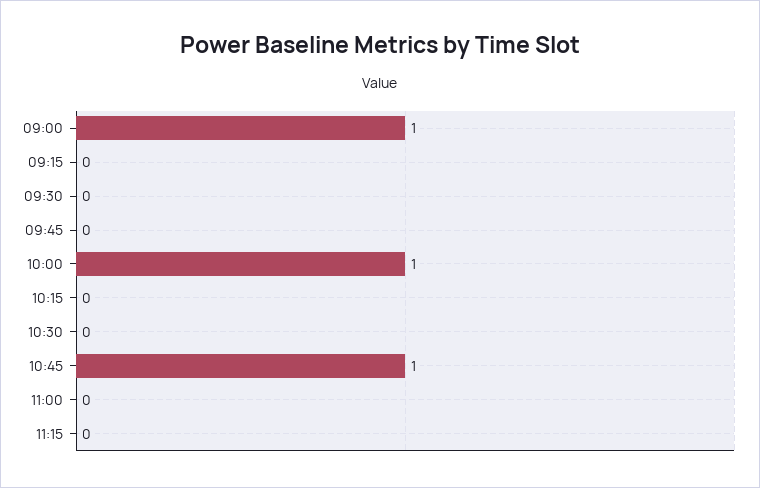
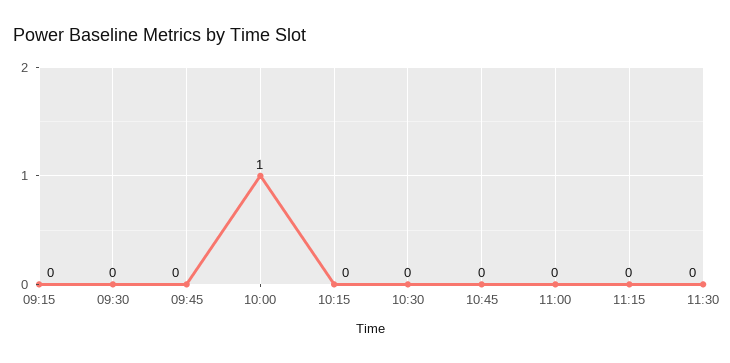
09:00: 1 -> none
10:45: 1 -> 0
11:30: none -> 0

